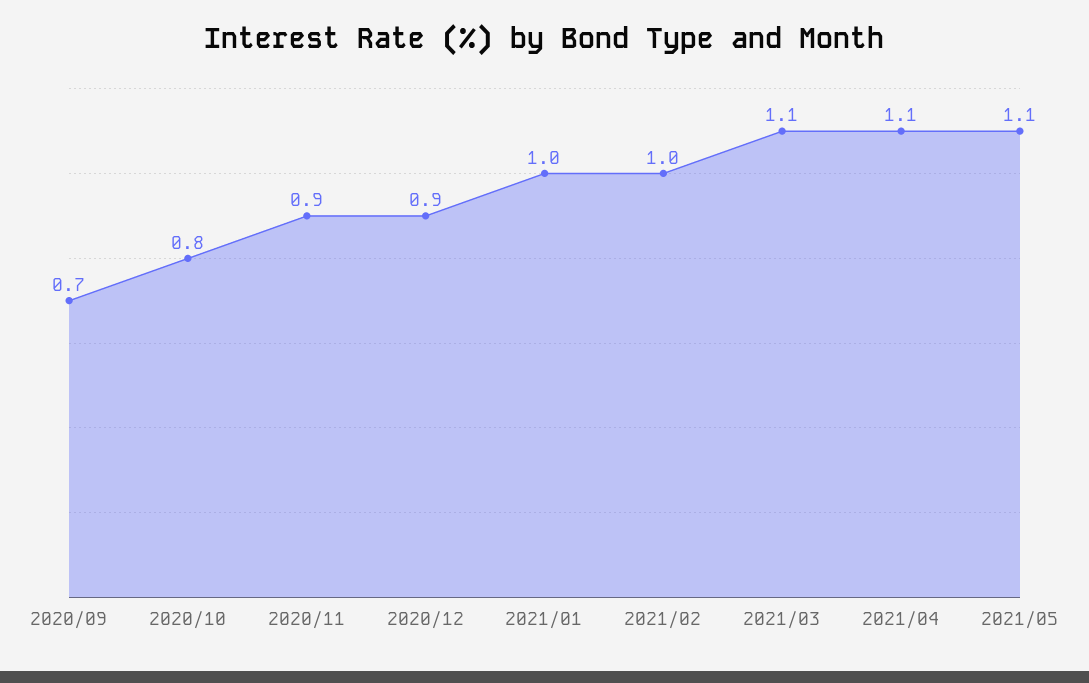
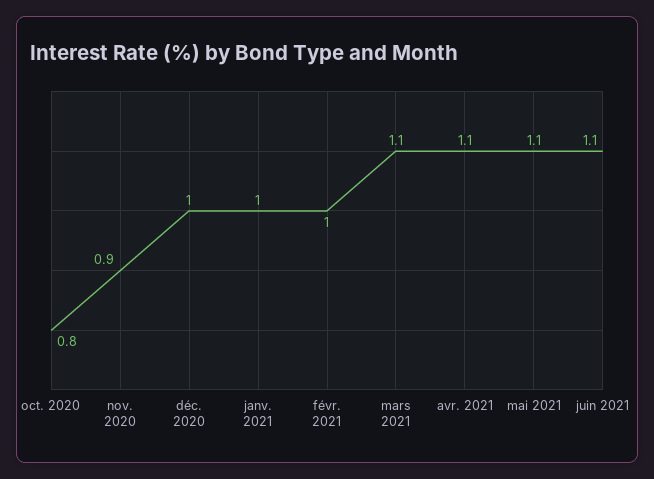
2020/09: 0.7 -> none
2020/12: 0.9 -> 1
juin 2021: none -> 1.1

